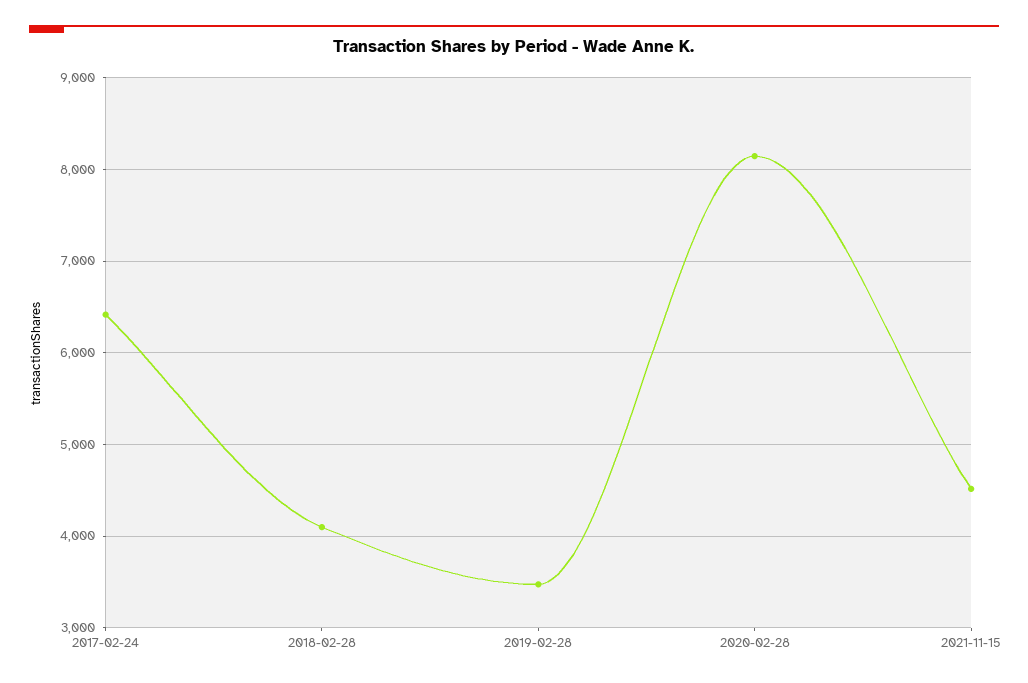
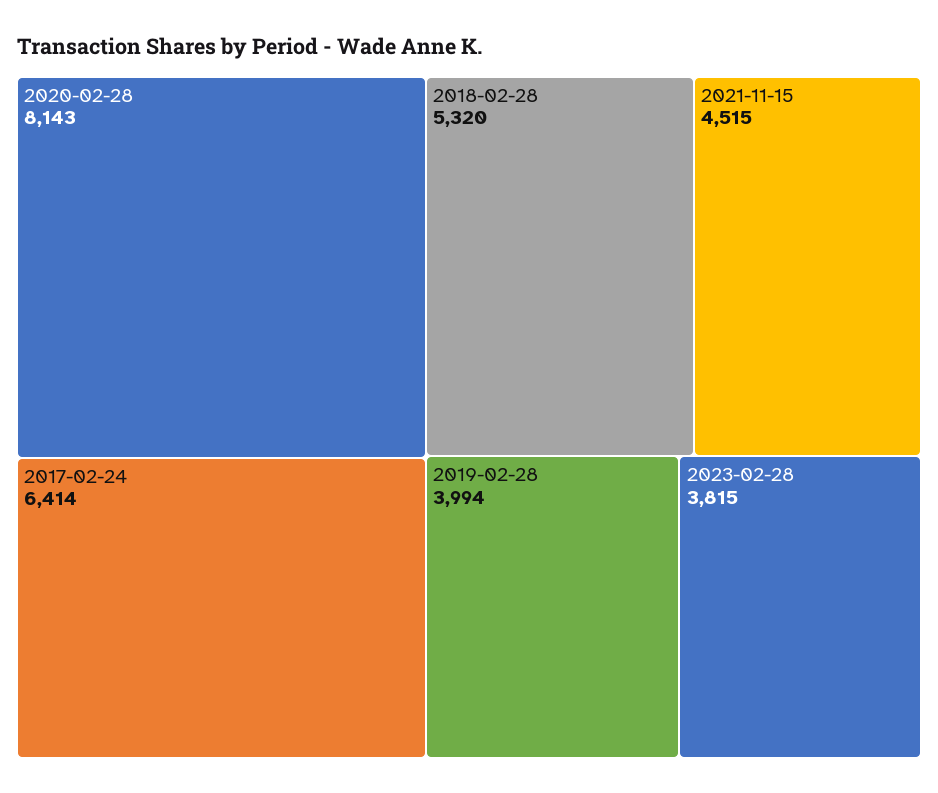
2018-02-28: 4100 -> 5320
2019-02-28: 3500 -> 3994
2023-02-28: none -> 3815

